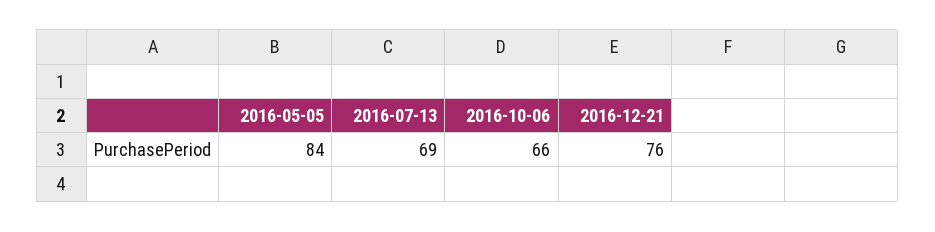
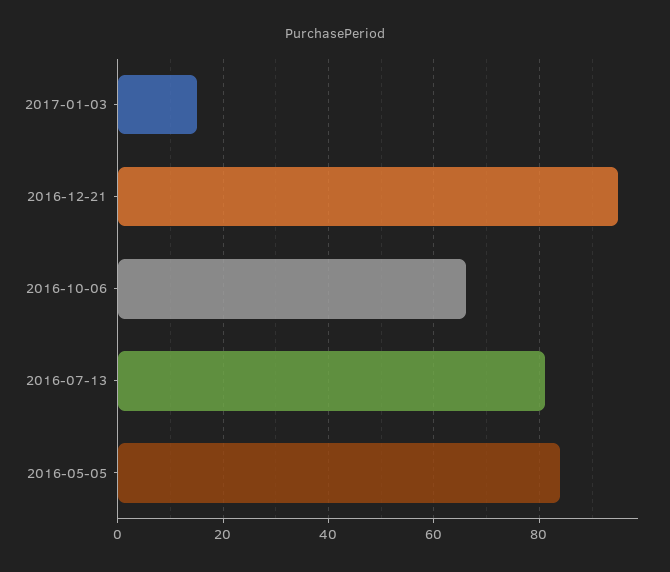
2016-07-13: 69 -> 80
2016-12-21: 76 -> 95
2017-01-03: none -> 15

